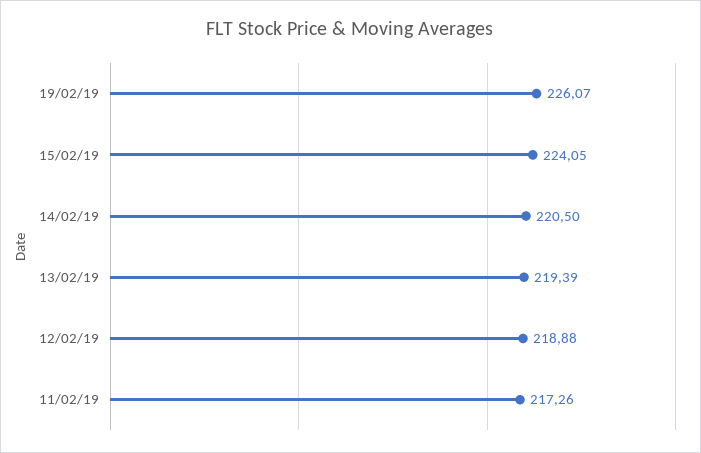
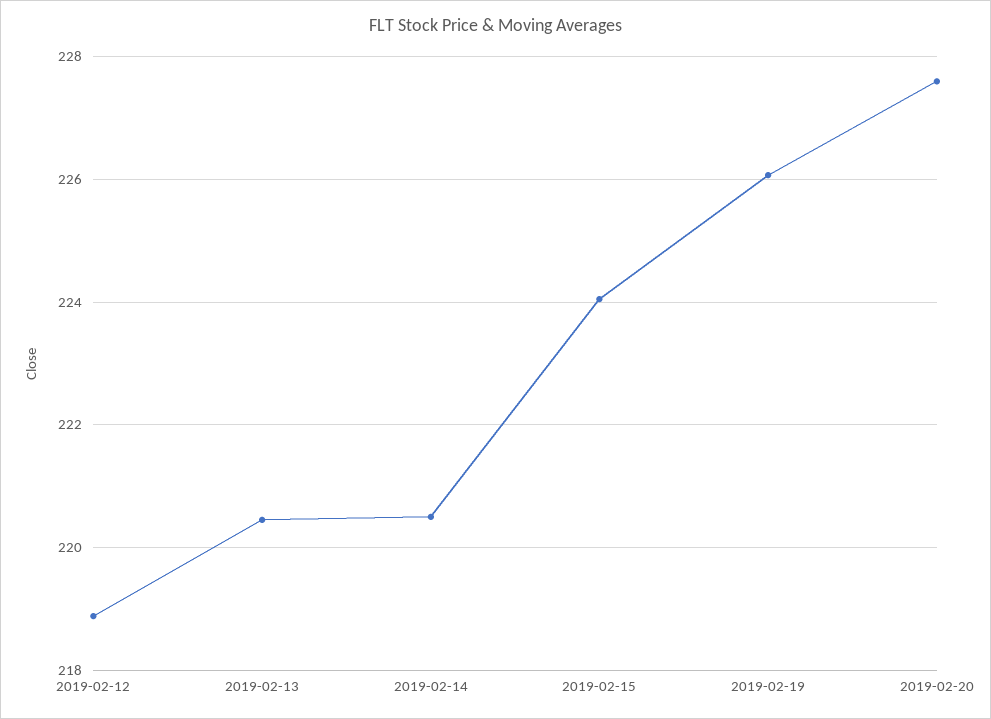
13/02/19: 219.39 -> 220.4
11/02/19: 217.26 -> none
2019-02-20: none -> 227.6

